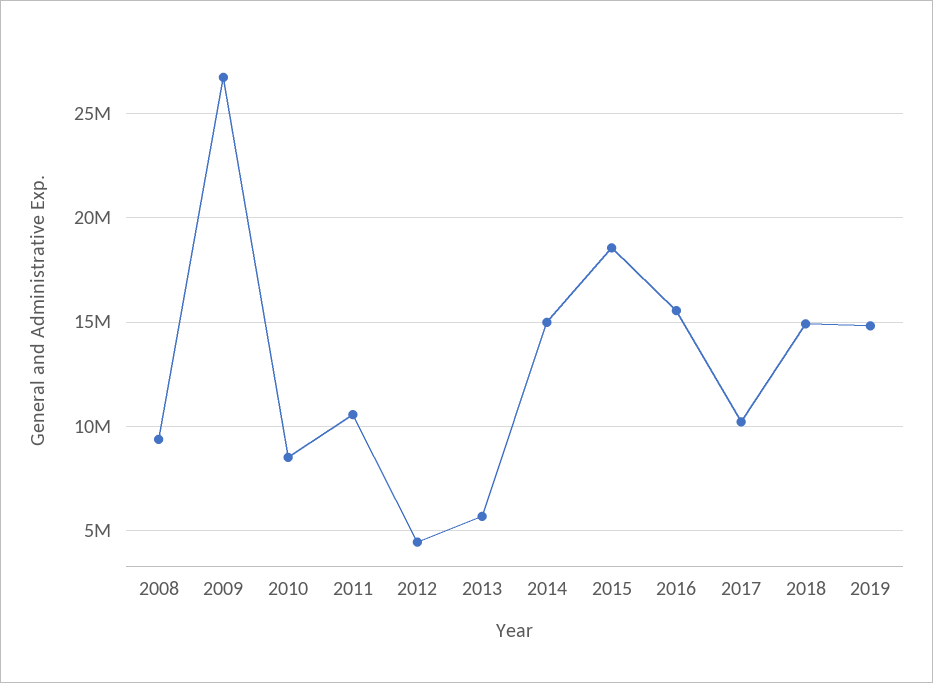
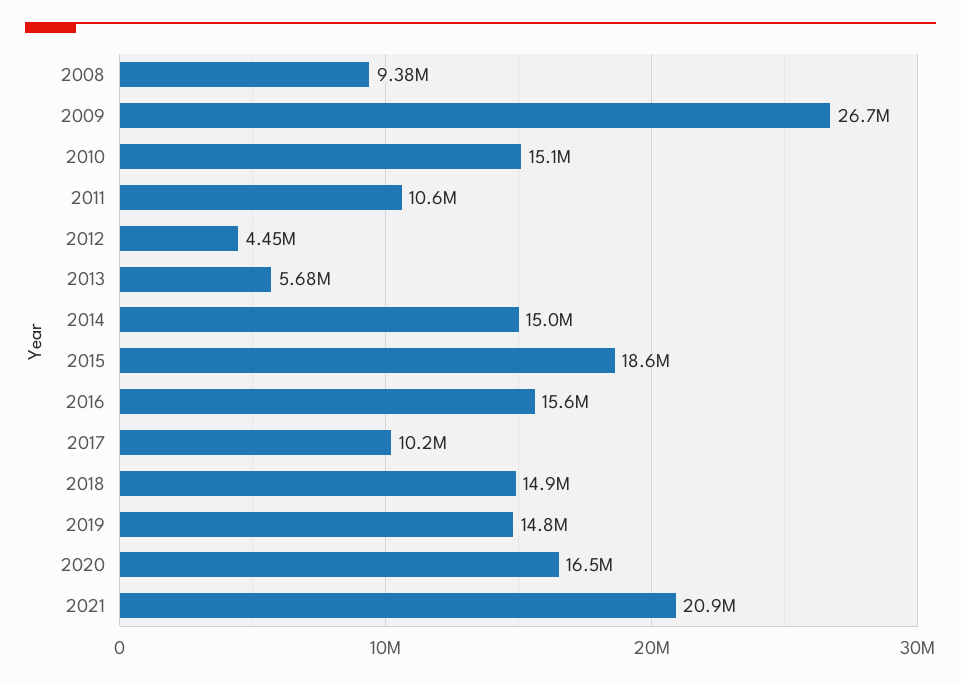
2010: 8500000 -> 15100000
2020: none -> 16500000
2021: none -> 20900000

